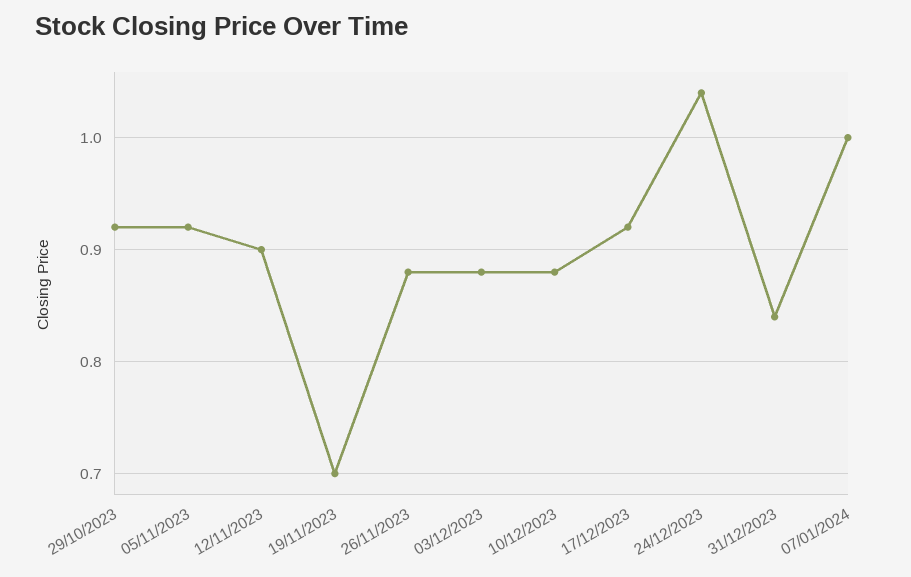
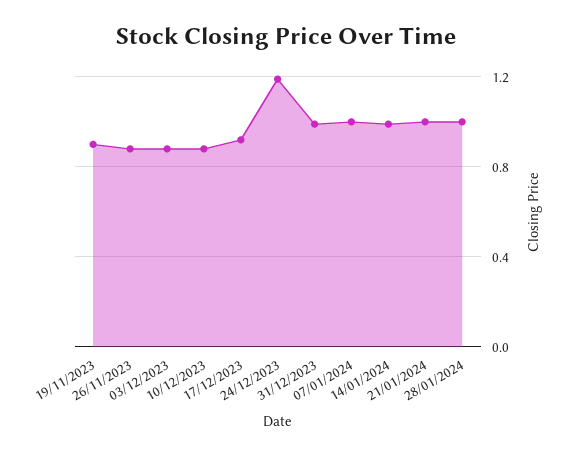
29/10/2023: 0.92 -> none
05/11/2023: 0.92 -> none
12/11/2023: 0.9 -> none
19/11/2023: 0.7 -> 0.9
24/12/2023: 1.04 -> 1.2
31/12/2023: 0.84 -> 1
14/01/2024: none -> 1
21/01/2024: none -> 1
28/01/2024: none -> 1

